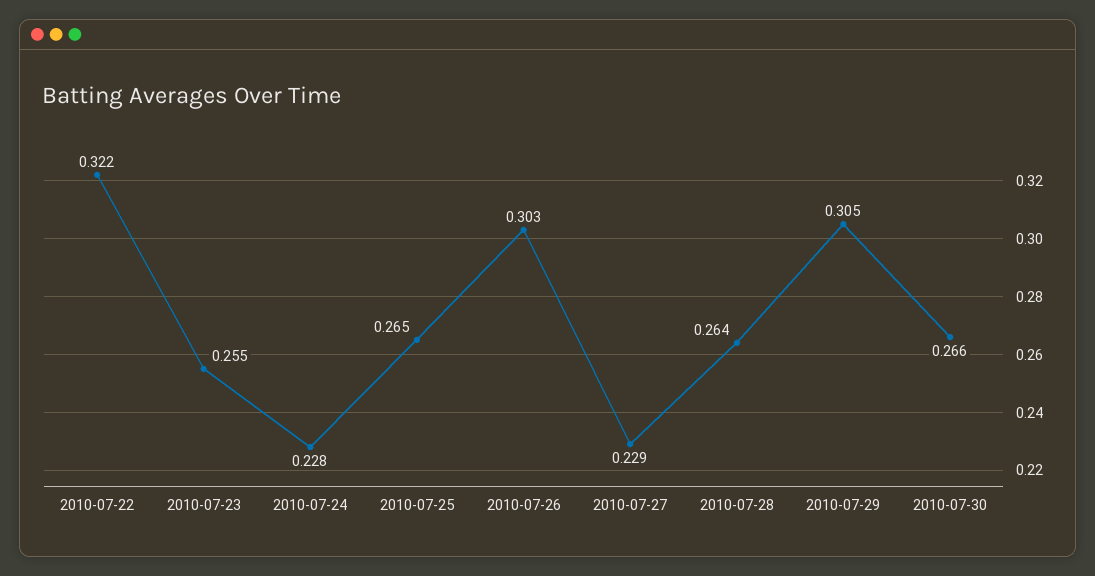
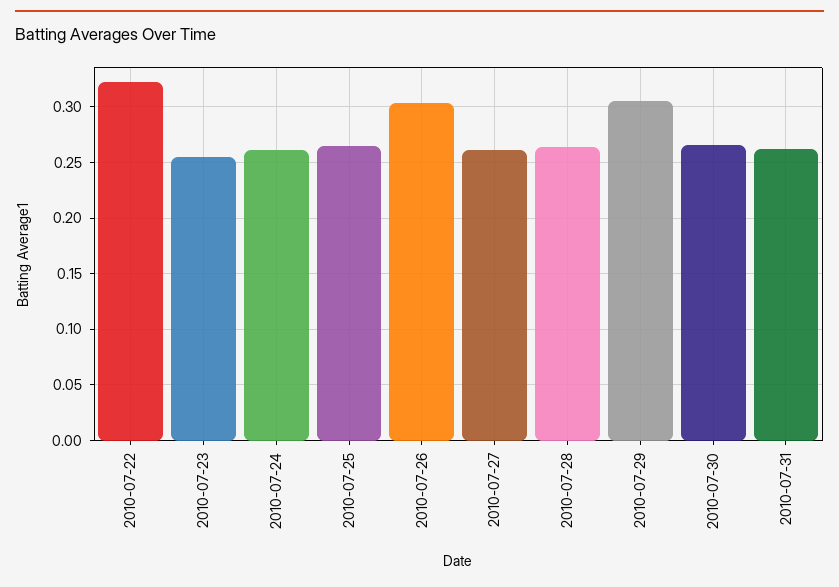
2010-07-24: 0.228 -> 0.26
2010-07-27: 0.229 -> 0.26
2010-07-31: none -> 0.26

